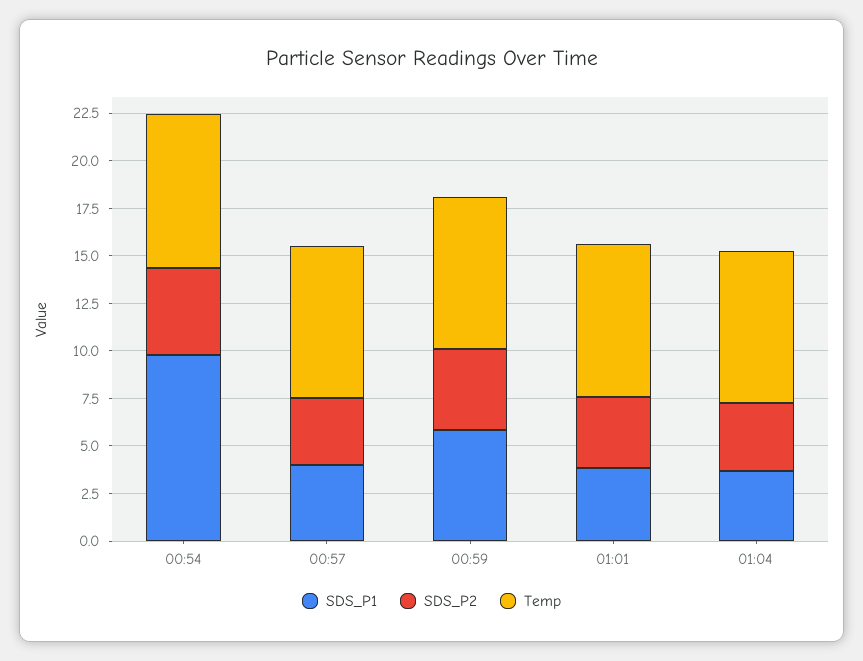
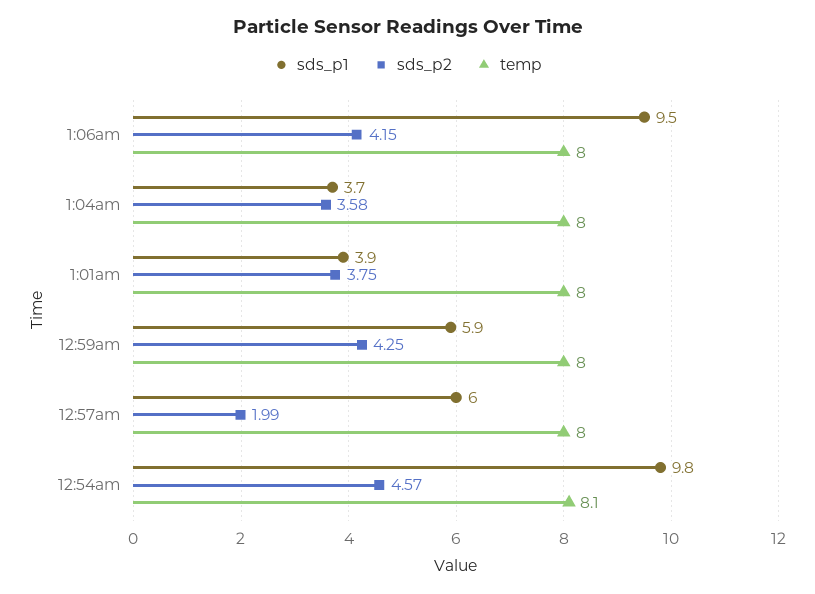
SDS_P1, 00:57: 4 -> 6
SDS_P2, 00:57: 3.5 -> 1.99
SDS_P1, 1:06am: none -> 9.5
SDS_P2, 1:06am: none -> 4.15
Temp, 1:06am: none -> 8

